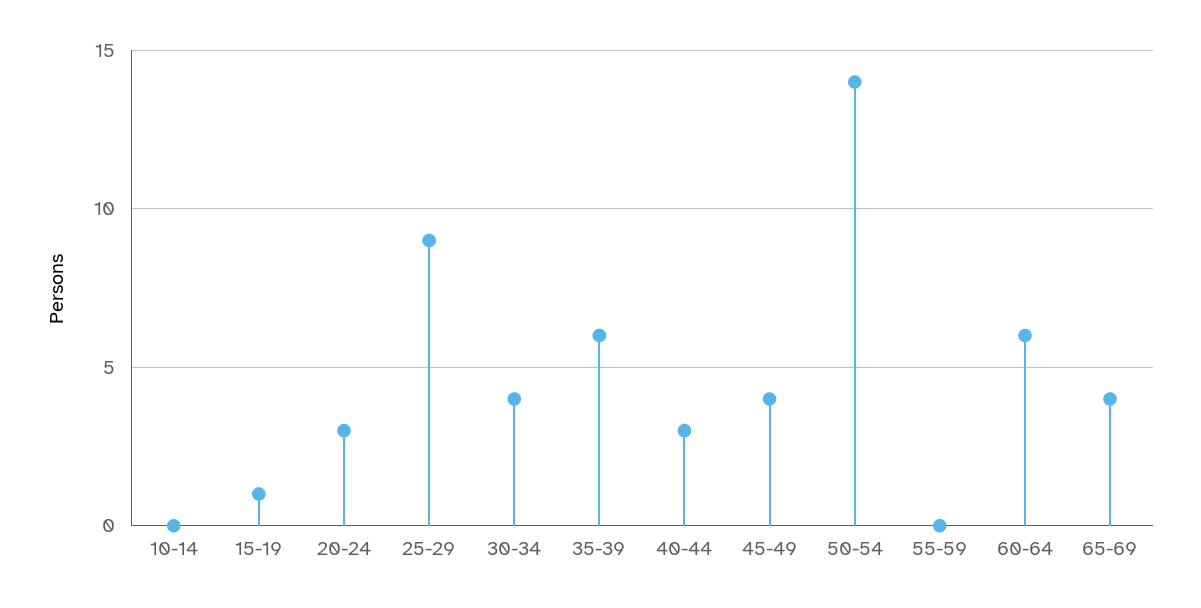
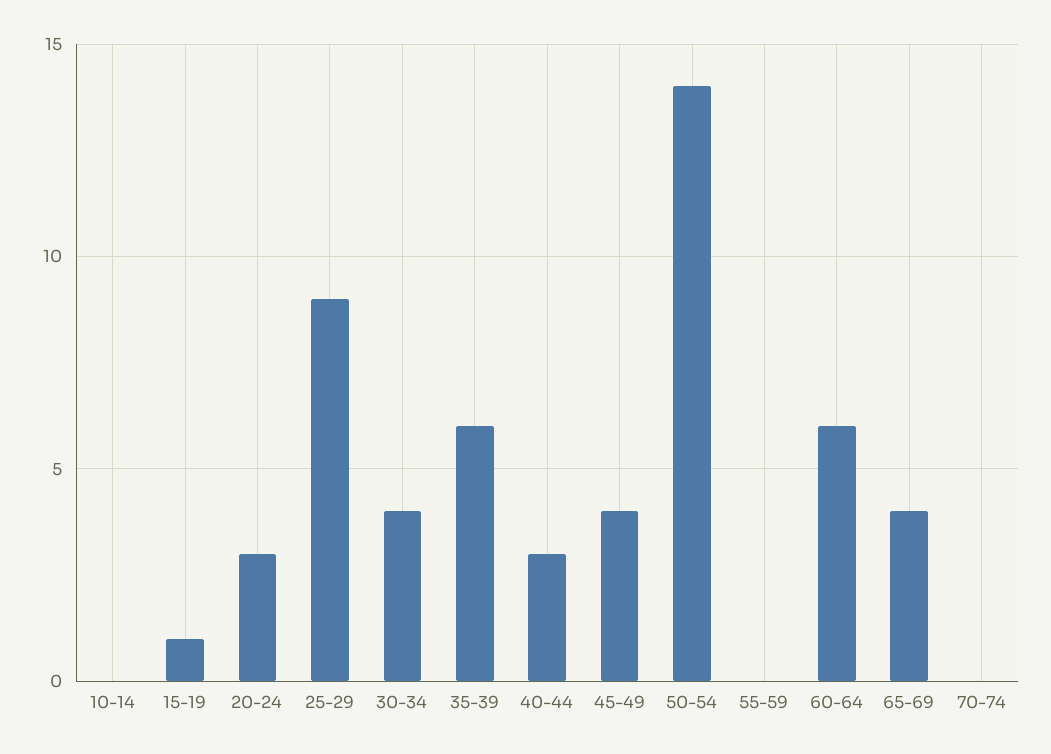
70-74: none -> 0

